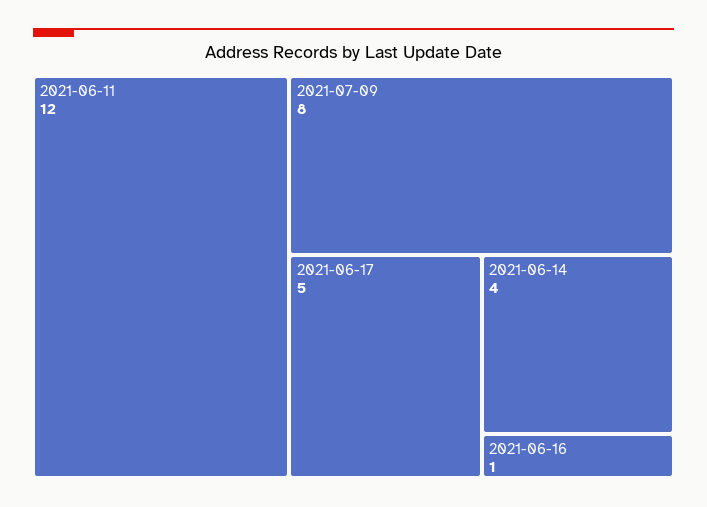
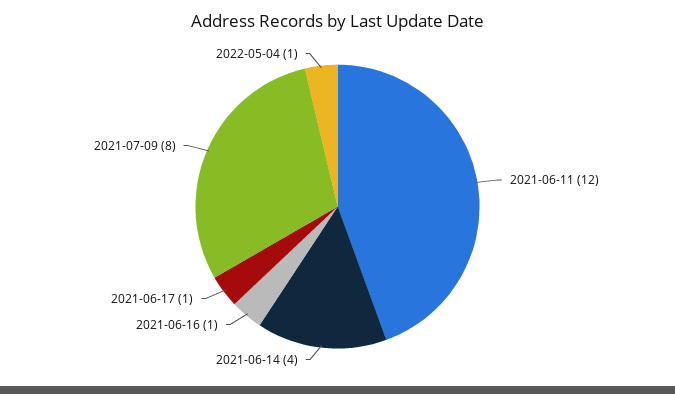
2021-06-17: 5 -> 1
2022-05-04: none -> 1

